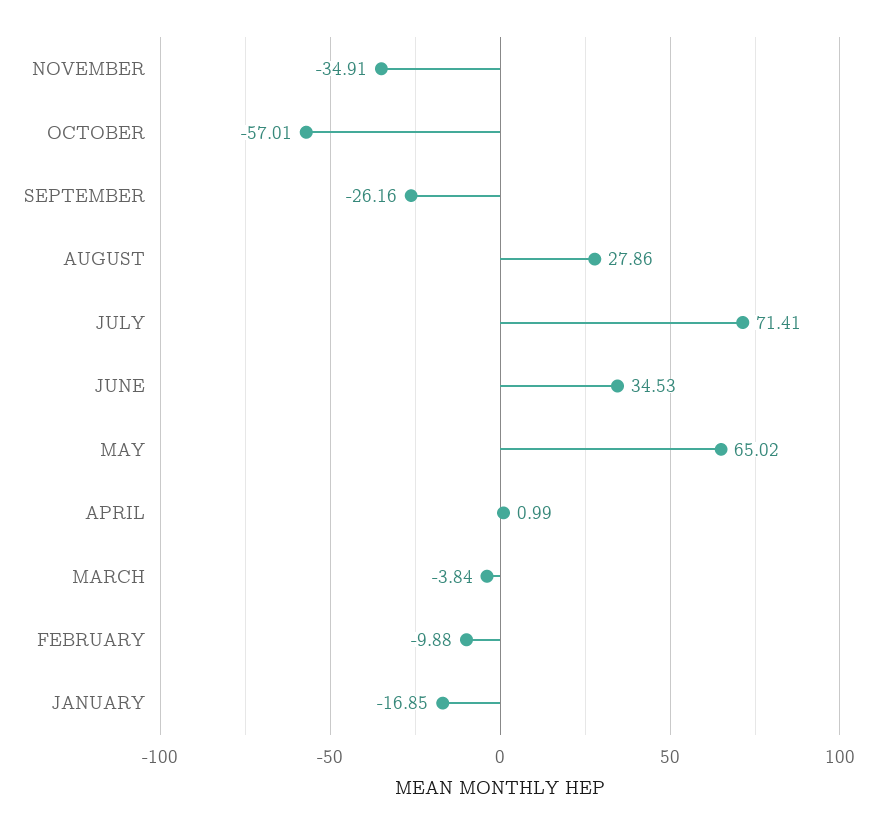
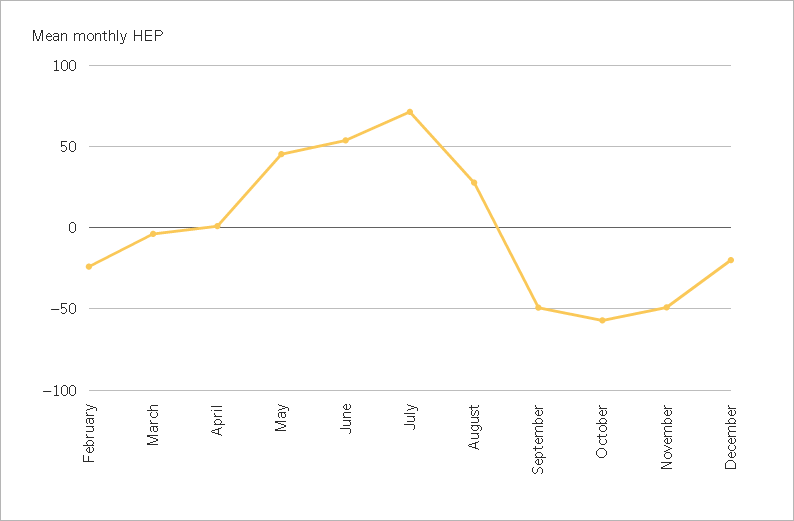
NOVEMBER: -34.91 -> -50
SEPTEMBER: -26.16 -> -50
JUNE: 34.53 -> 55
MAY: 65.02 -> 45
FEBRUARY: -9.88 -> -25
JANUARY: -16.85 -> none
December: none -> -20

